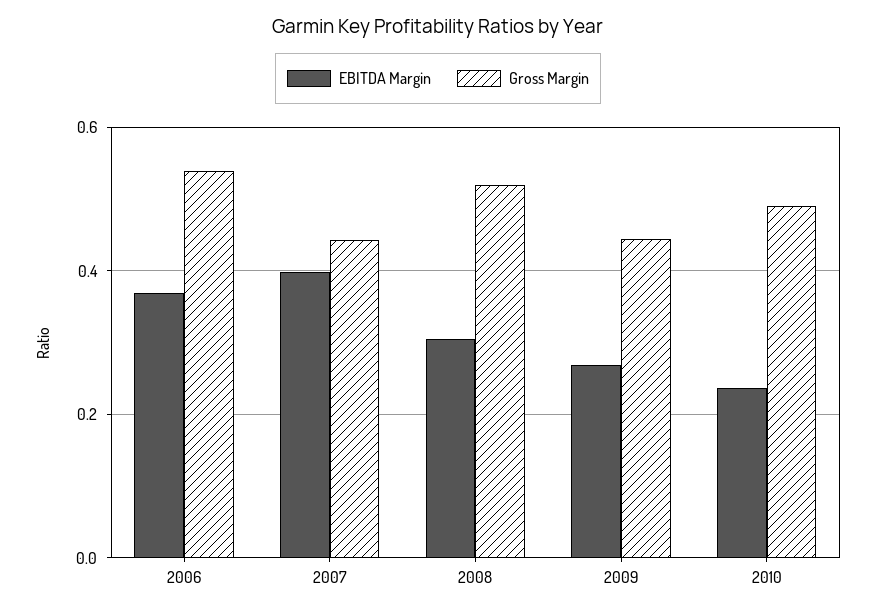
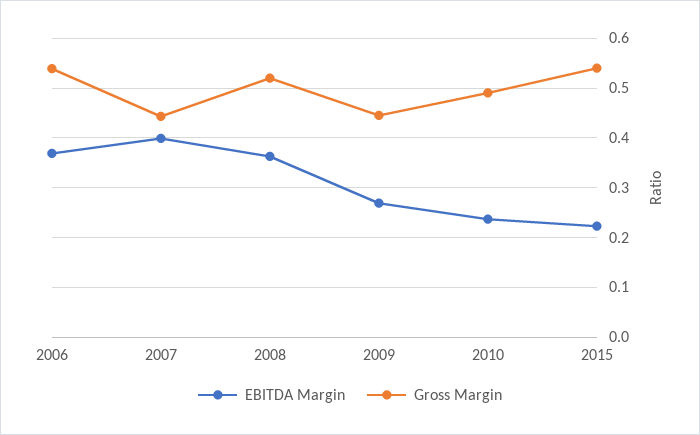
EBITDA Margin, 2008: 0.3 -> 0.36
EBITDA Margin, 2015: none -> 0.22
Gross Margin, 2015: none -> 0.54

